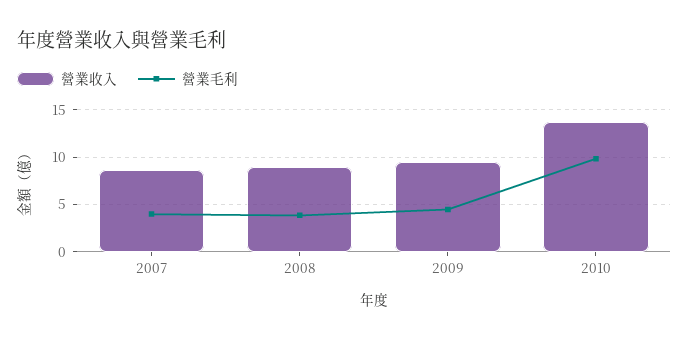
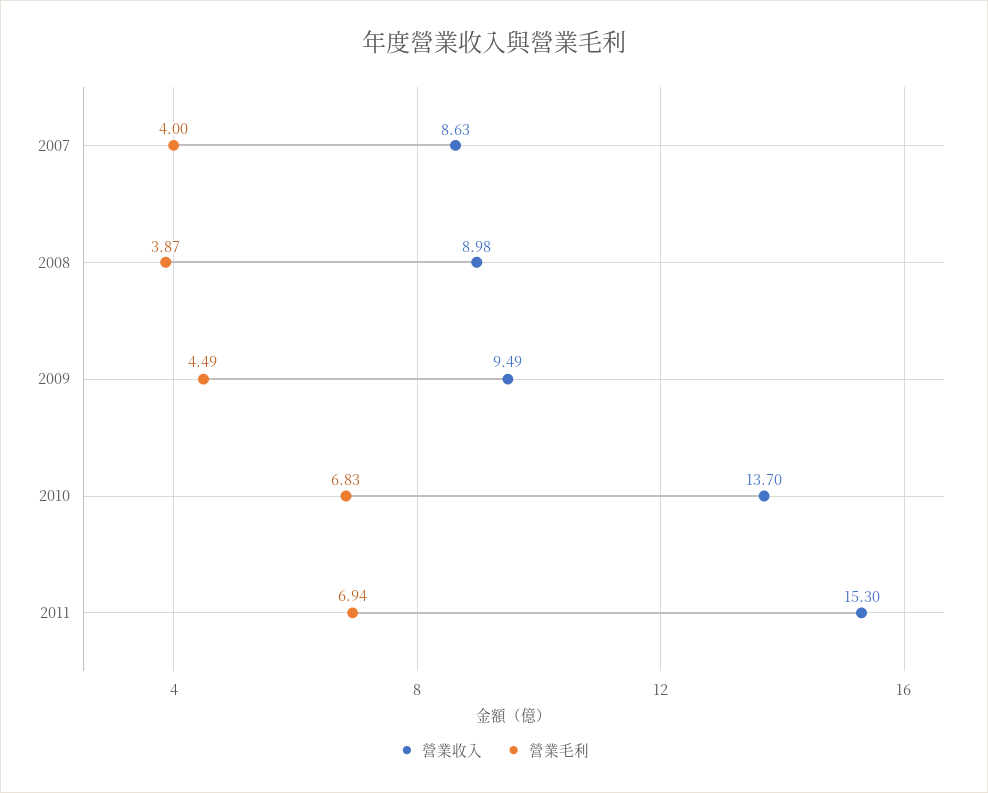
營業毛利, 2010: 10 -> 6.83
營業收入, 2011: none -> 15.3
營業毛利, 2011: none -> 6.94

